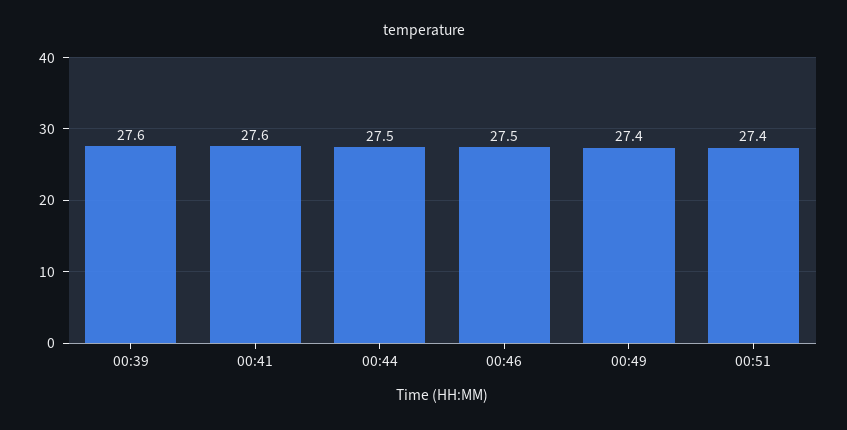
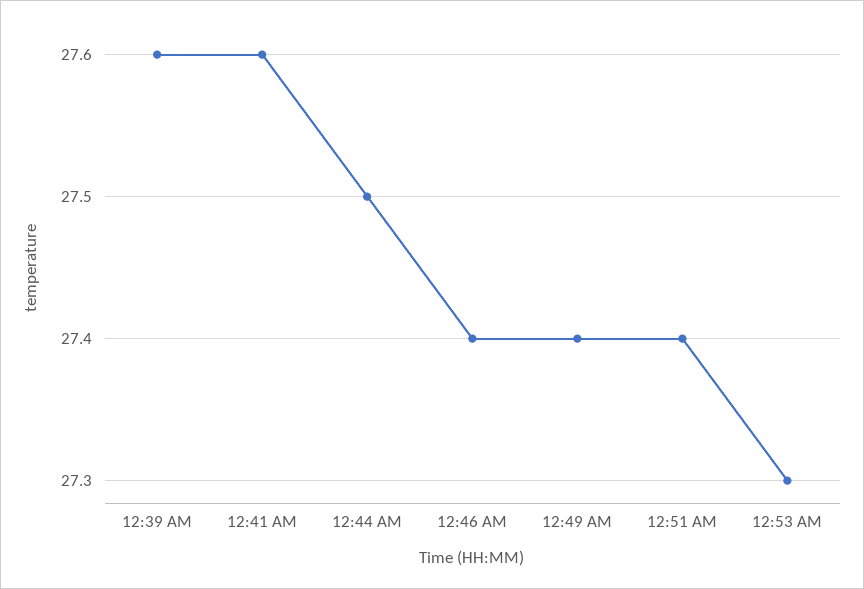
00:46: 27.5 -> 27.4
12:53 AM: none -> 27.3

